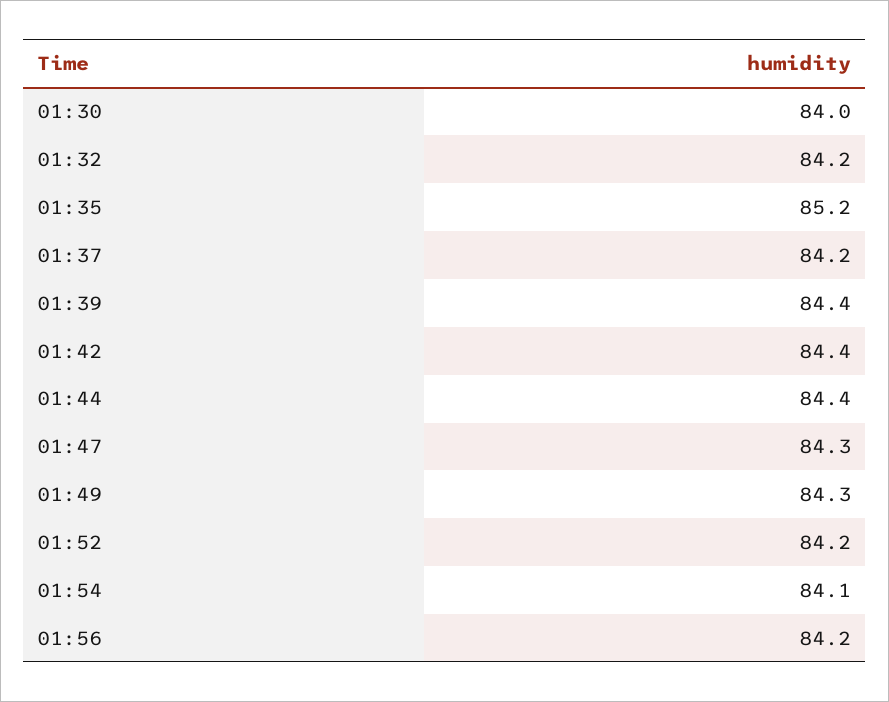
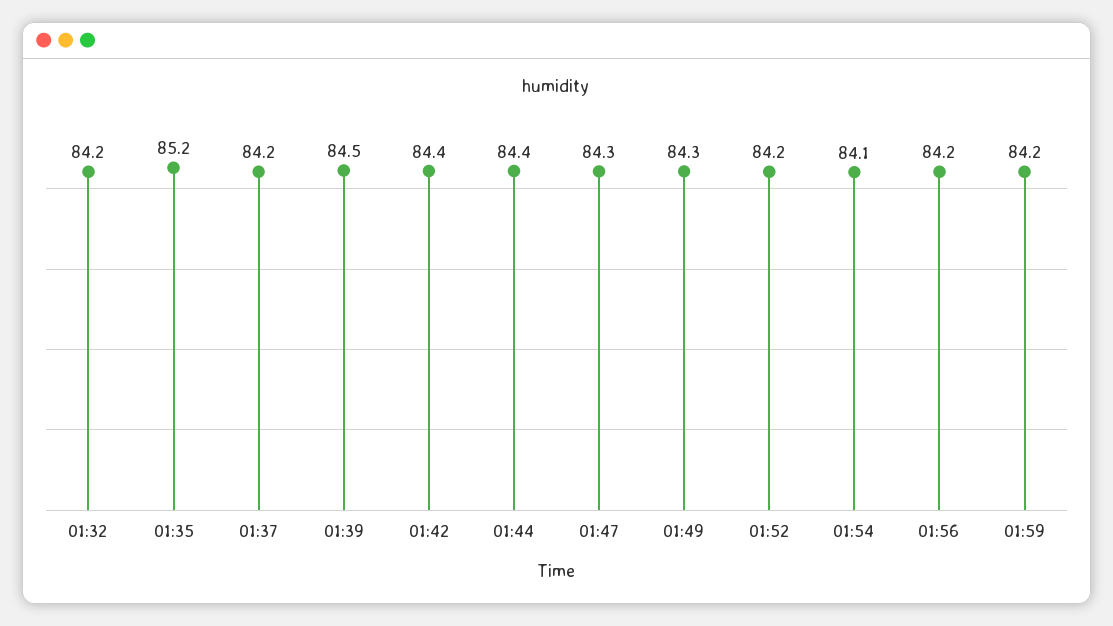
01:30: 84 -> none
01:39: 84.4 -> 84.5
01:59: none -> 84.2

